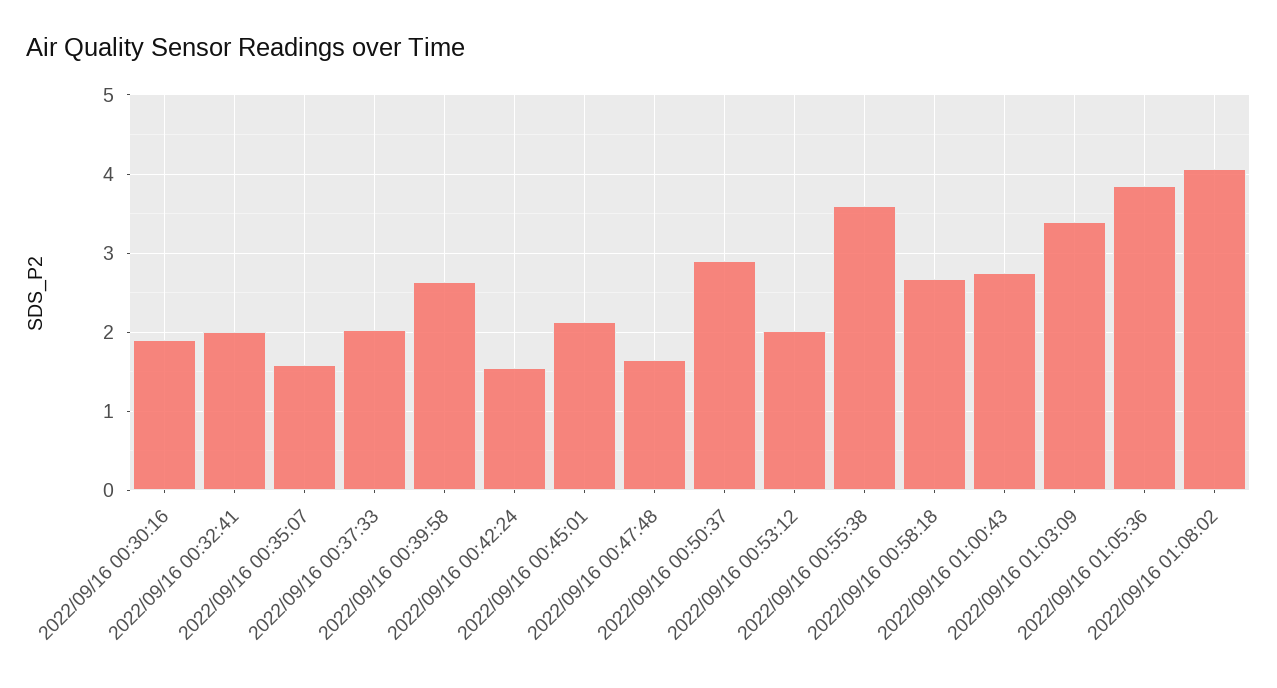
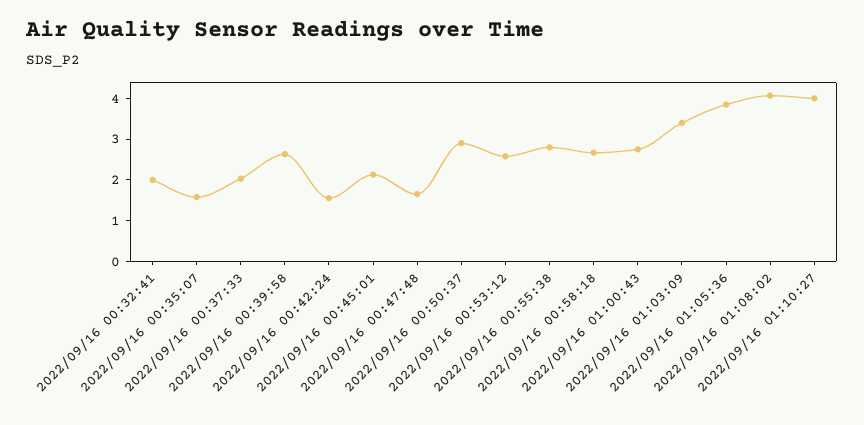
2022/09/16 00:30:16: 1.9 -> none
2022/09/16 00:53:12: 2 -> 2.6
2022/09/16 00:55:38: 3.6 -> 2.8
2022/09/16 01:10:27: none -> 4

